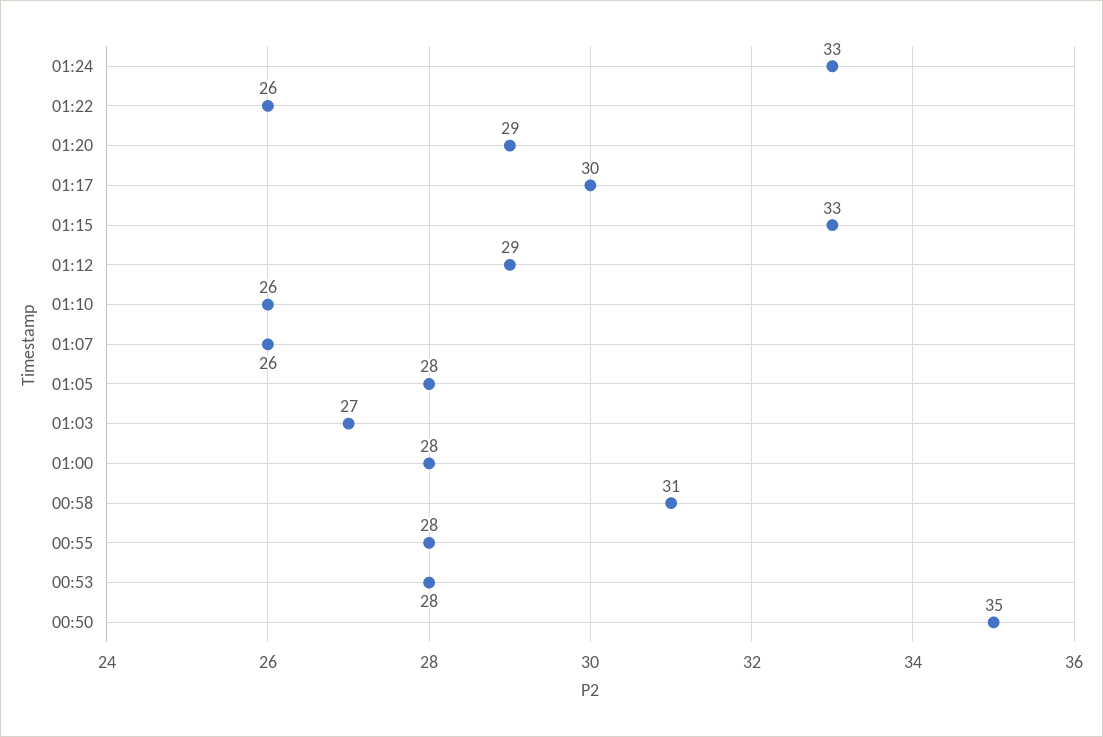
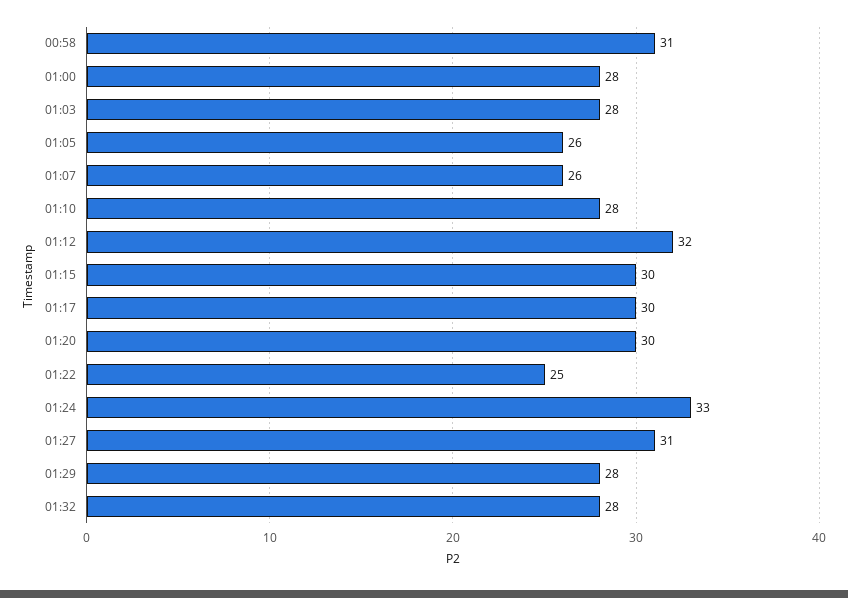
01:22: 26 -> 25
01:20: 29 -> 30
01:15: 33 -> 30
01:12: 29 -> 32
01:10: 26 -> 28
01:05: 28 -> 26
01:03: 27 -> 28
00:55: 28 -> none
00:53: 28 -> none
00:50: 35 -> none
01:27: none -> 31
01:29: none -> 28
01:32: none -> 28

